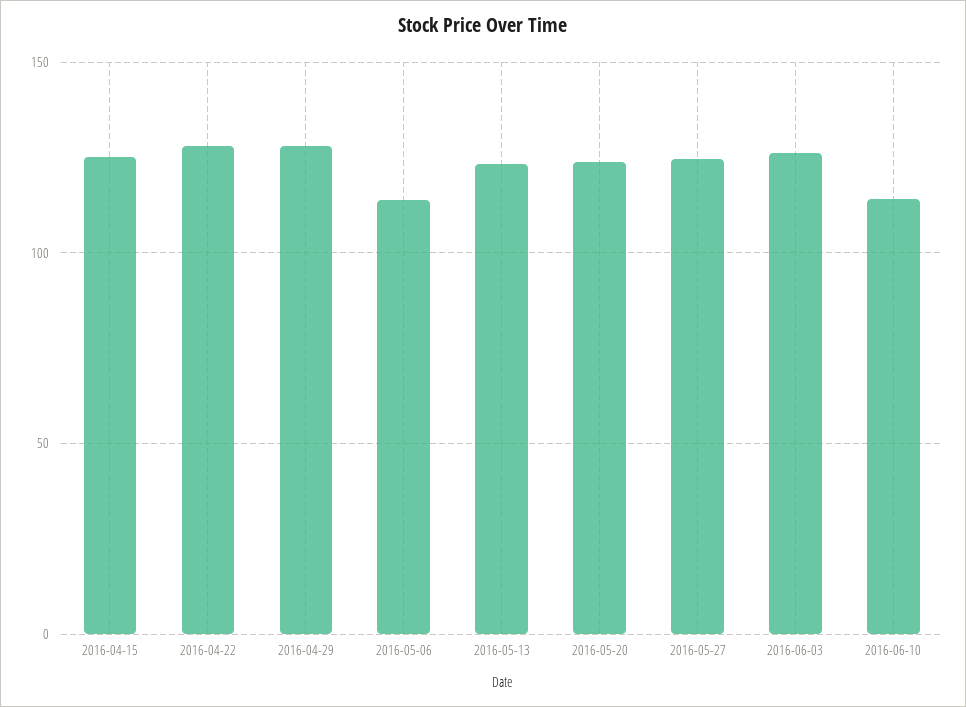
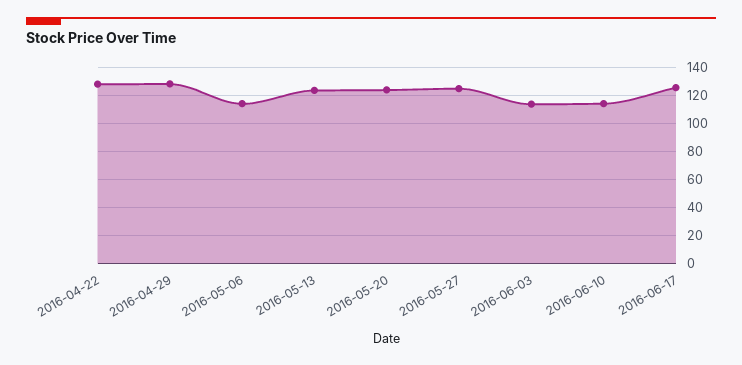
2016-04-15: 125 -> none
2016-06-03: 125 -> 115
2016-06-17: none -> 125

